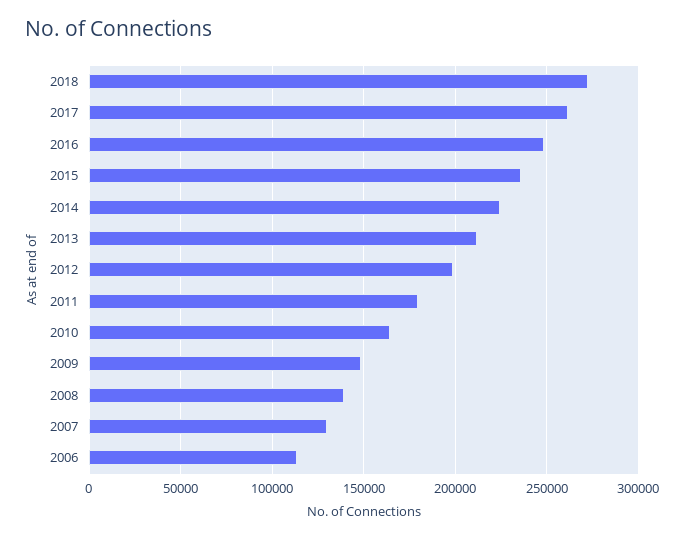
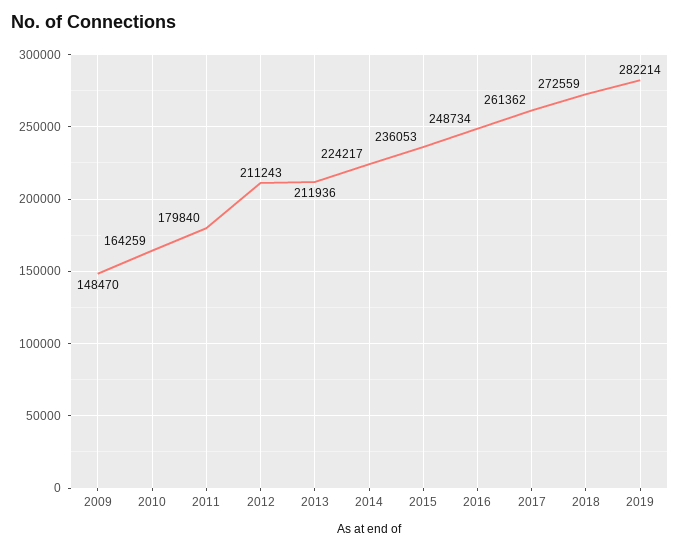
2012: 200000 -> 211243
2008: 140000 -> none
2007: 130000 -> none
2006: 115000 -> none
2019: none -> 282214

